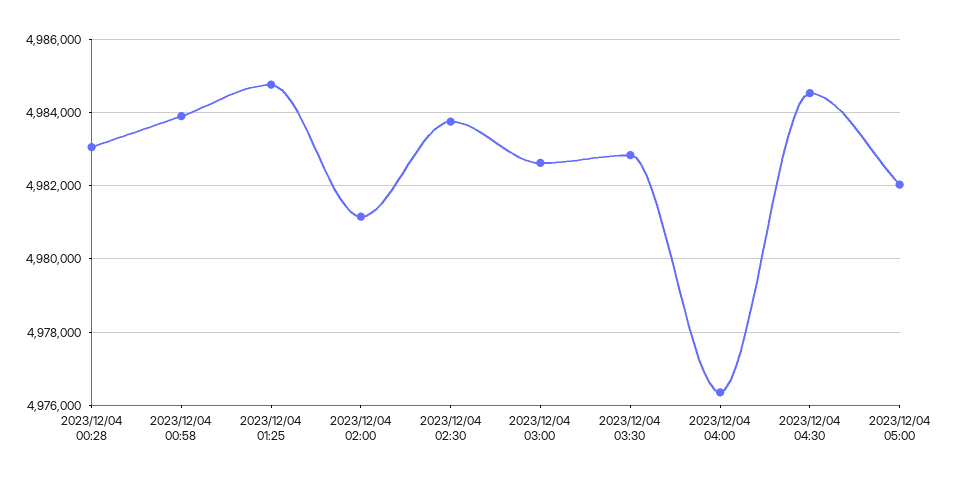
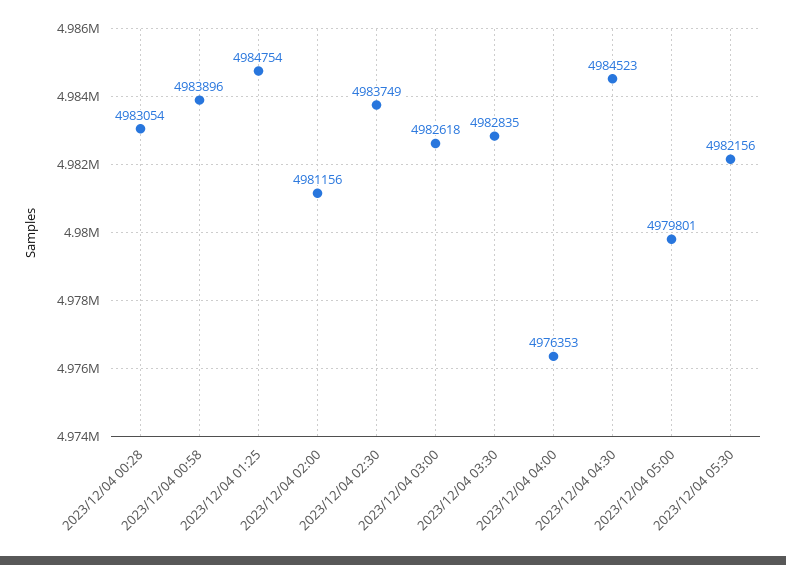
2023/12/04 05:00: 4982000 -> 4979801
2023/12/04 05:30: none -> 4982156

